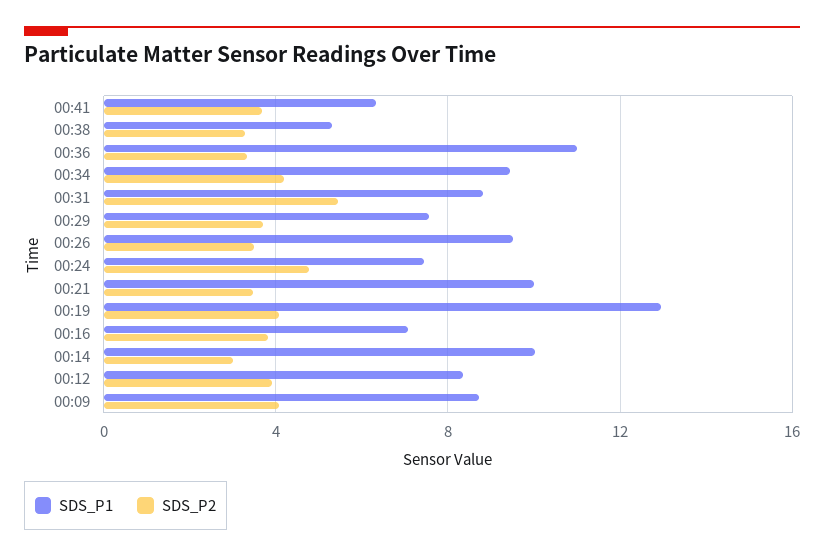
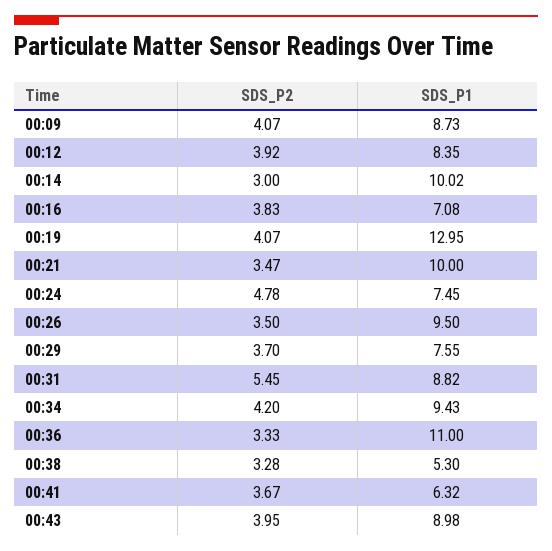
SDS_P2, 00:43: none -> 3.95
SDS_P1, 00:43: none -> 8.98

